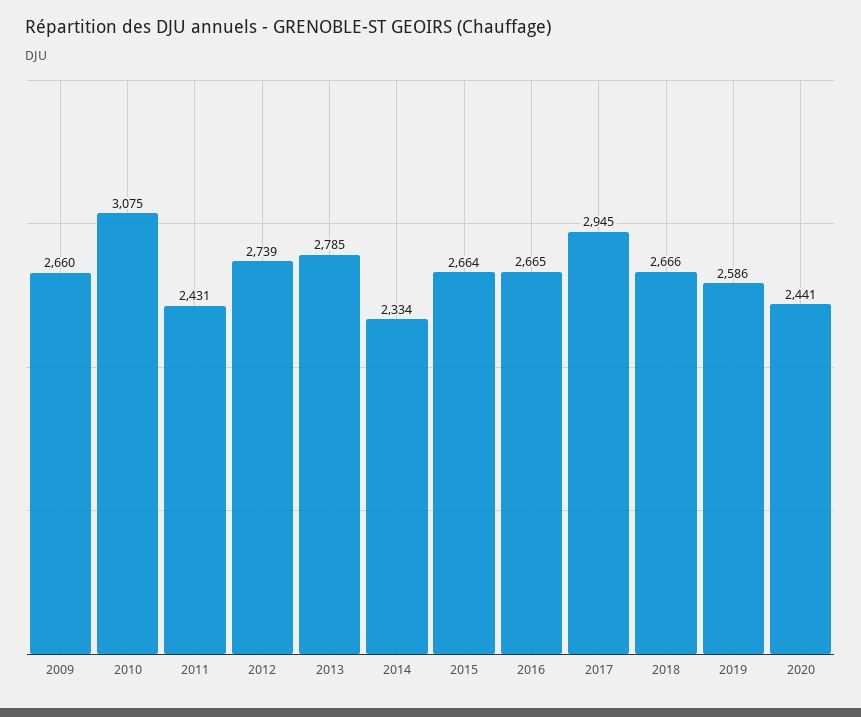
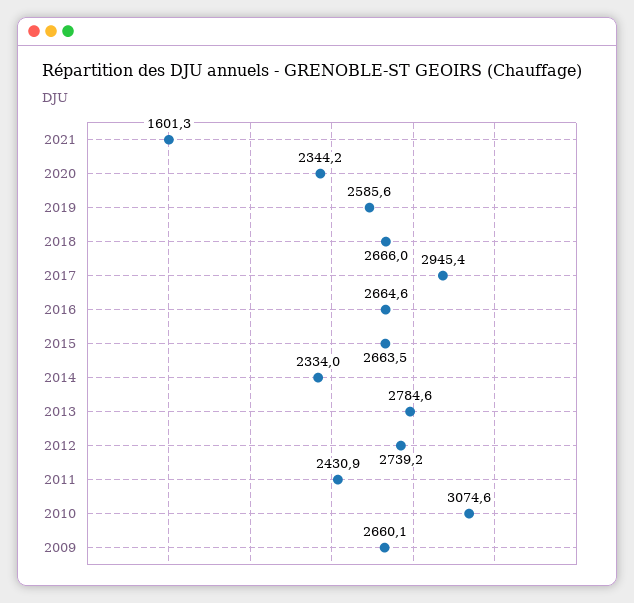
2020: 2441 -> 2344.2
2021: none -> 1601.3

